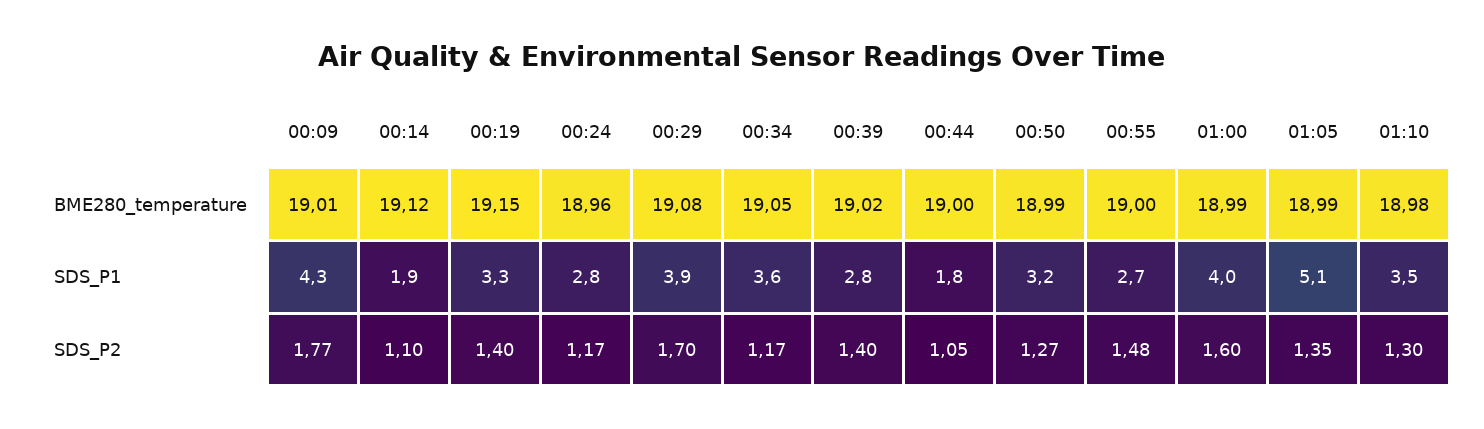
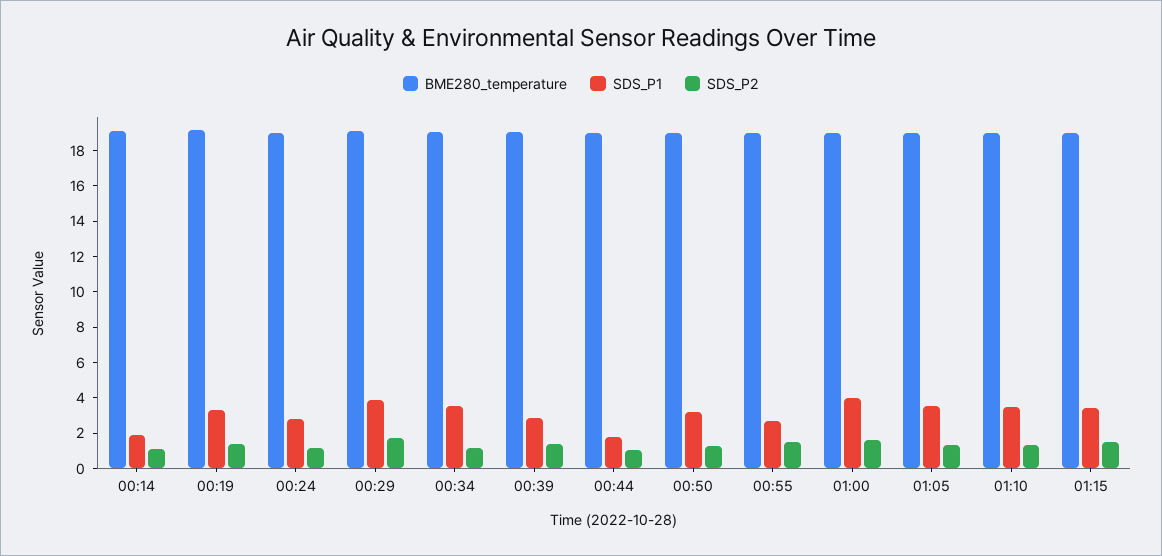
BME280_temperature, 00:09: 19.01 -> none
SDS_P1, 00:09: 4.3 -> none
SDS_P1, 01:05: 5.1 -> 3.5
SDS_P2, 00:09: 1.77 -> none
BME280_temperature, 01:15: none -> 19
SDS_P1, 01:15: none -> 3.5
SDS_P2, 01:15: none -> 1.5

